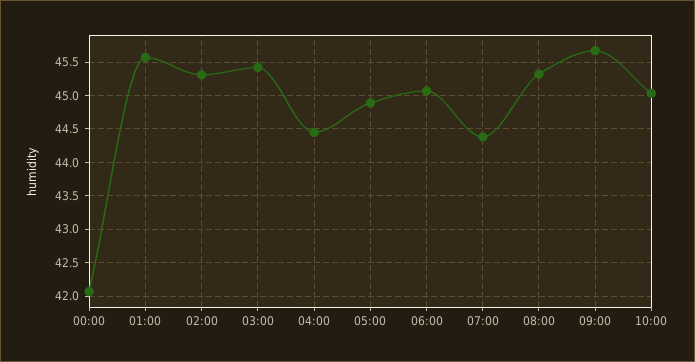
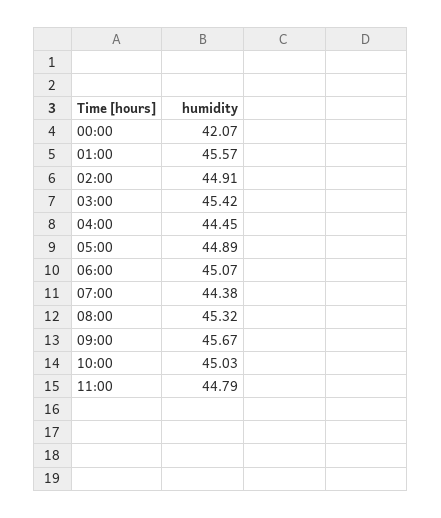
02:00: 45.3 -> 44.91
11:00: none -> 44.79

